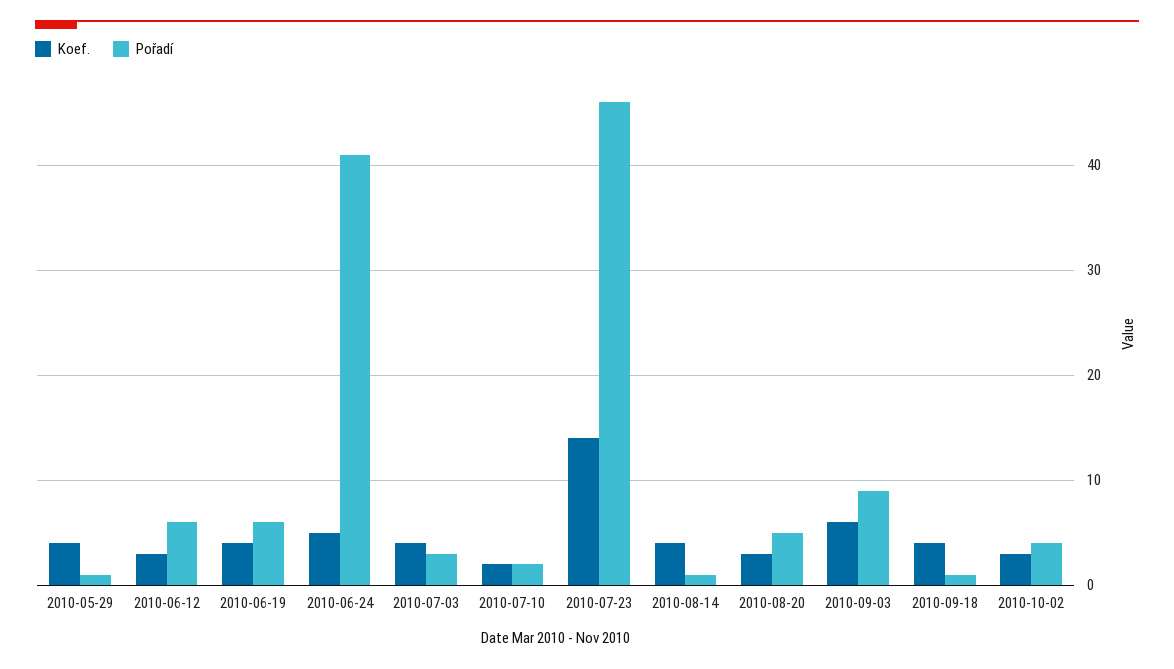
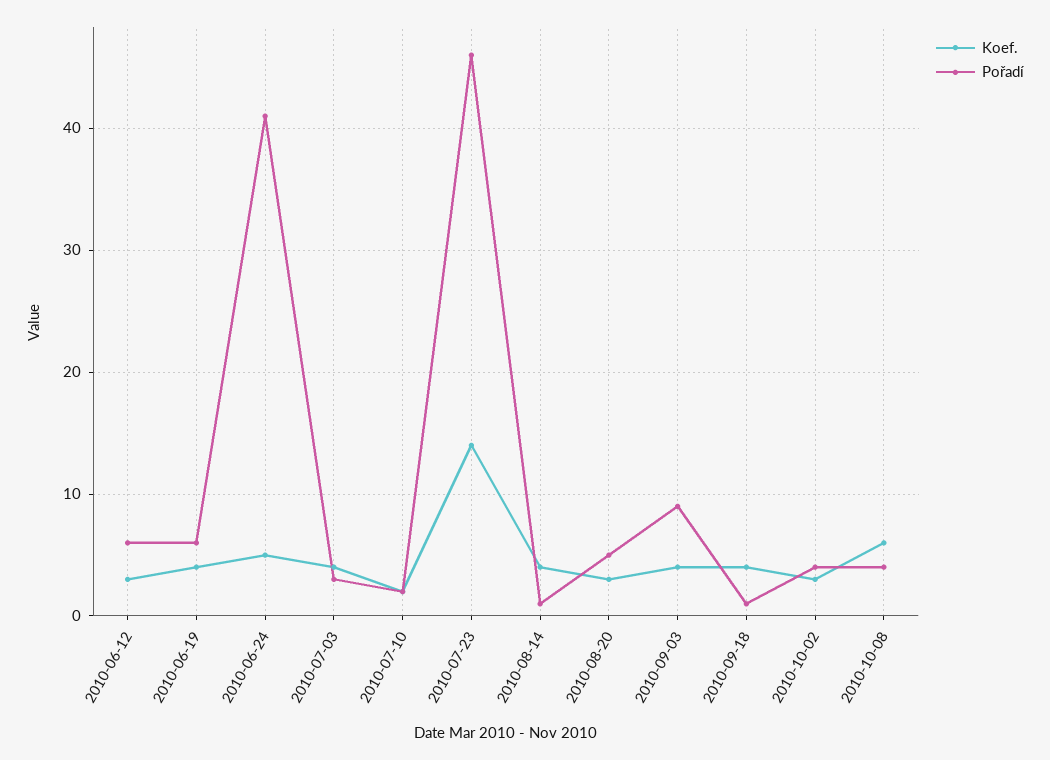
Koef., 2010-05-29: 4 -> none
Pořadí, 2010-05-29: 1 -> none
Koef., 2010-09-03: 6 -> 4
Koef., 2010-10-08: none -> 6
Pořadí, 2010-10-08: none -> 4

